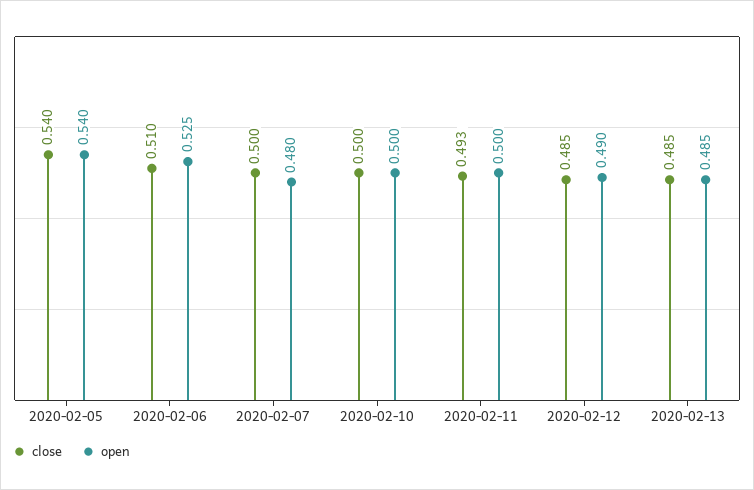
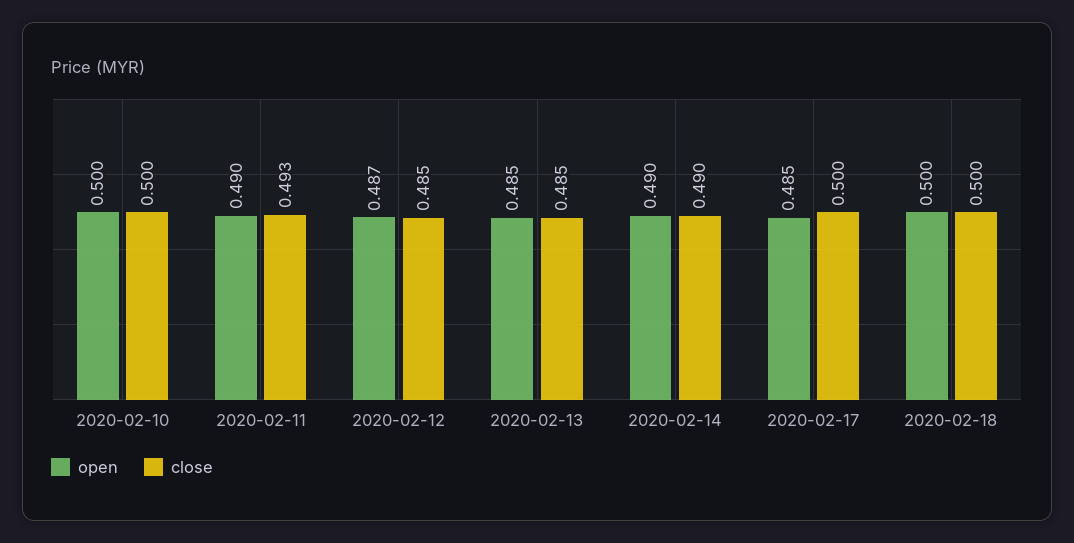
close, 2020-02-05: 0.54 -> none
open, 2020-02-05: 0.54 -> none
close, 2020-02-06: 0.51 -> none
open, 2020-02-06: 0.525 -> none
close, 2020-02-07: 0.5 -> none
open, 2020-02-07: 0.48 -> none
open, 2020-02-11: 0.5 -> 0.49
open, 2020-02-12: 0.49 -> 0.487
open, 2020-02-14: none -> 0.49
close, 2020-02-14: none -> 0.49
open, 2020-02-17: none -> 0.485
close, 2020-02-17: none -> 0.5
open, 2020-02-18: none -> 0.5
close, 2020-02-18: none -> 0.5

